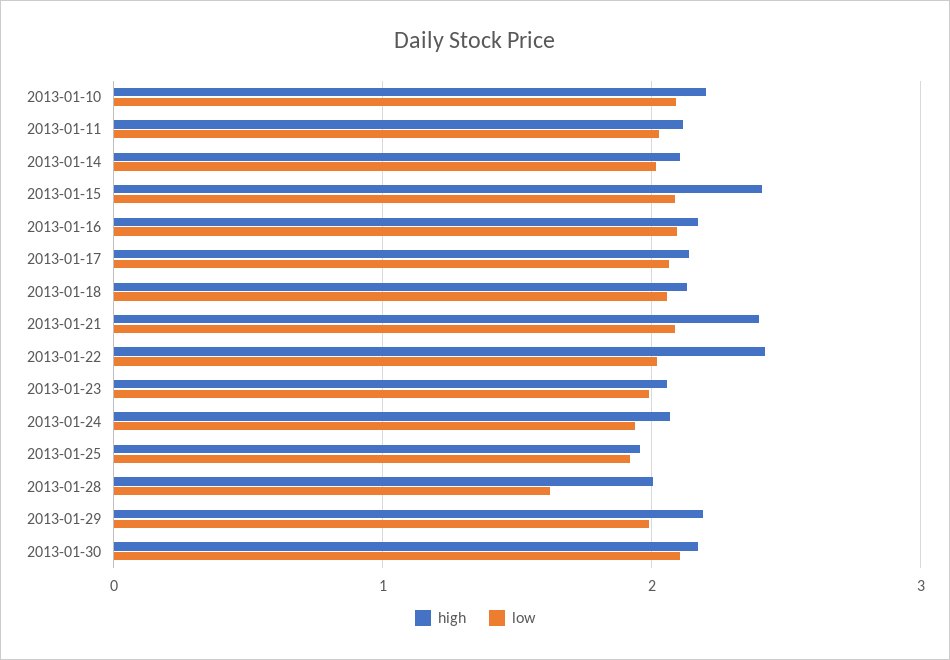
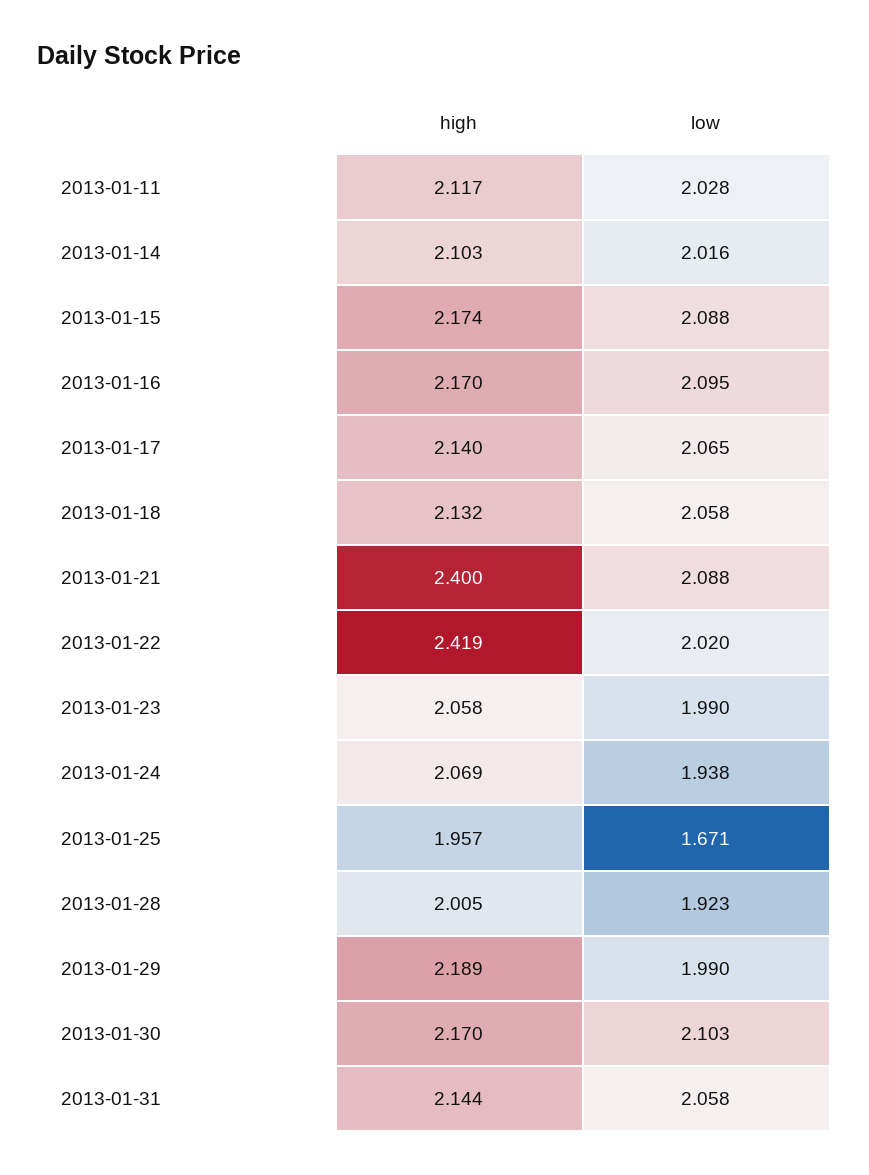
high, 2013-01-10: 2.2 -> none
low, 2013-01-10: 2.1 -> none
high, 2013-01-15: 2.4 -> 2.174
low, 2013-01-25: 1.9 -> 1.671
low, 2013-01-28: 1.6 -> 1.923
high, 2013-01-31: none -> 2.144
low, 2013-01-31: none -> 2.058

